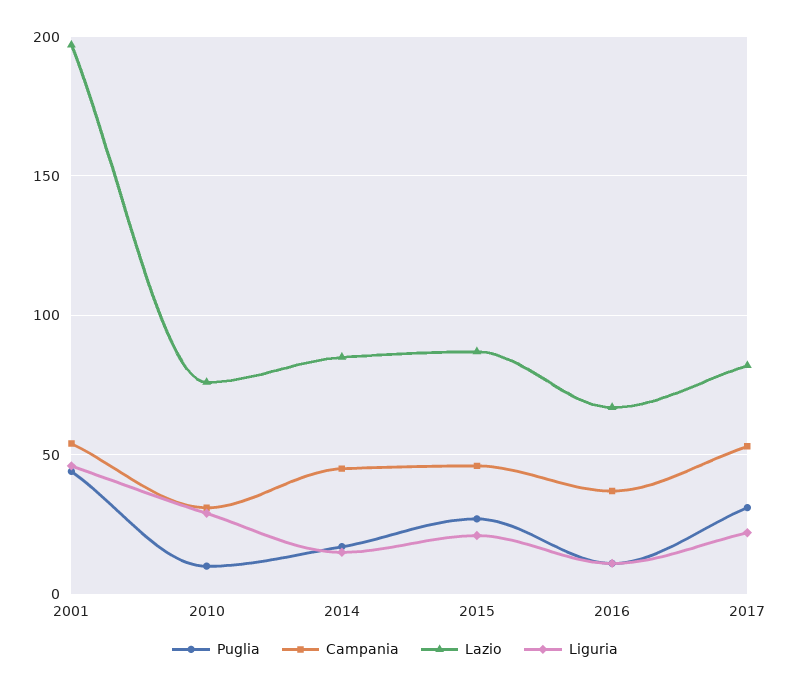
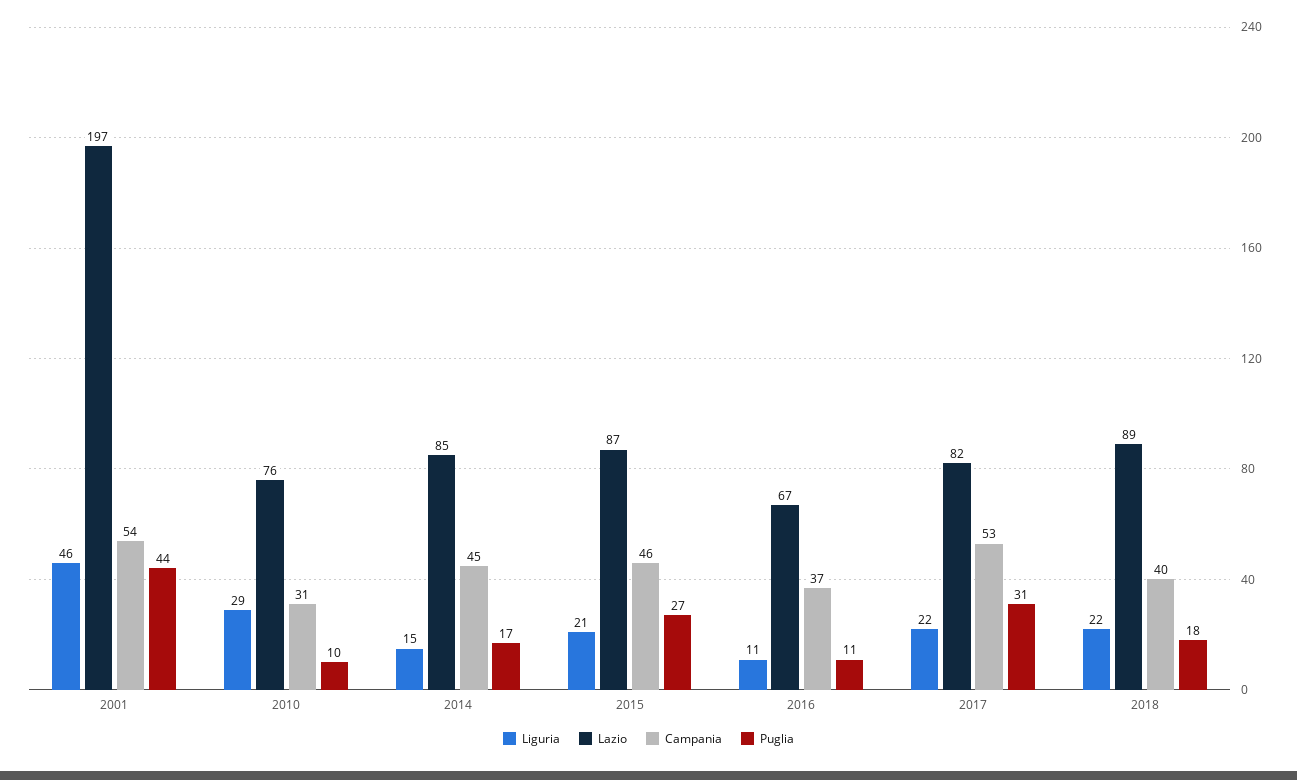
Liguria, 2018: none -> 22
Lazio, 2018: none -> 89
Campania, 2018: none -> 40
Puglia, 2018: none -> 18

